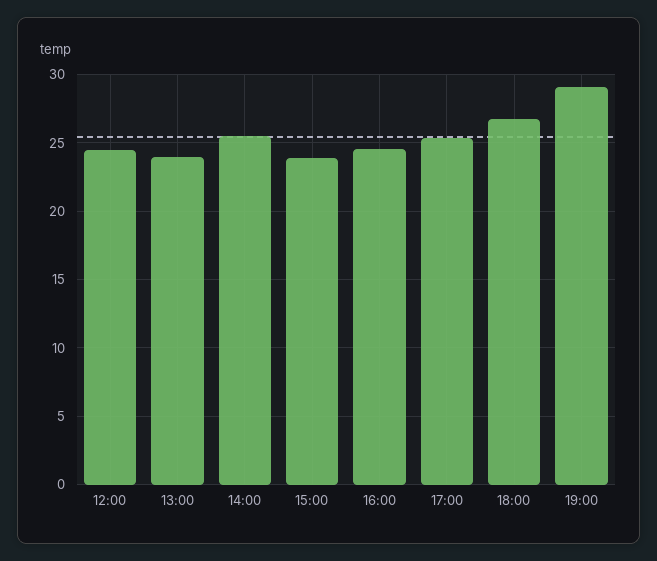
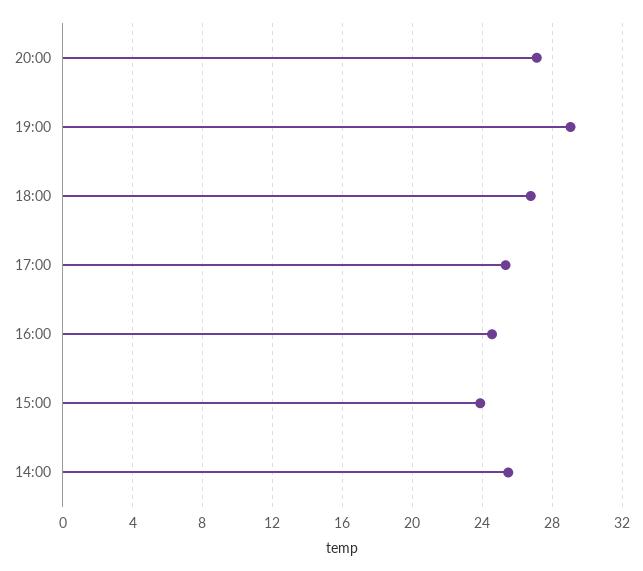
12:00: 24.5 -> none
13:00: 24 -> none
20:00: none -> 27

